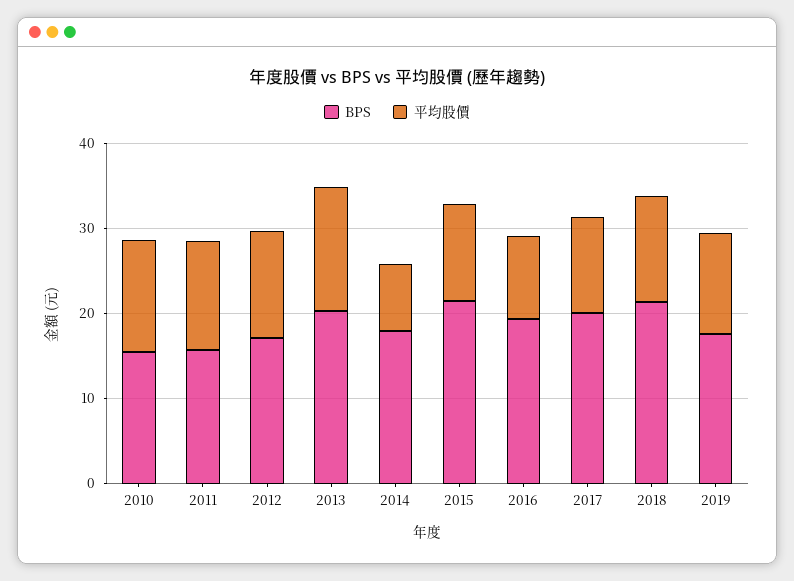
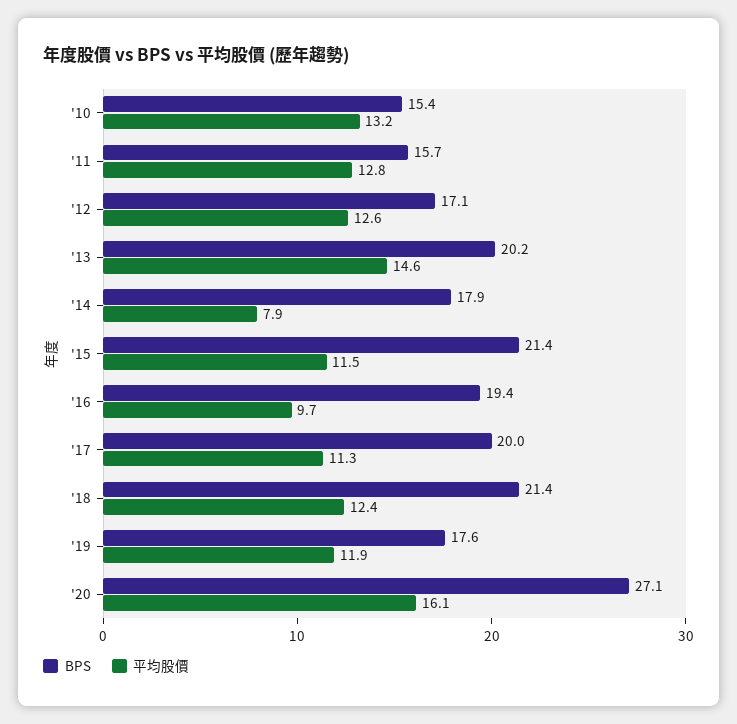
BPS, '20: none -> 27.1
平均股價, '20: none -> 16.1

